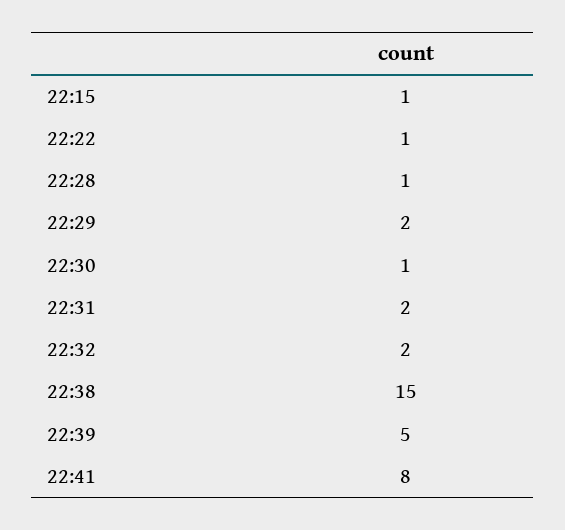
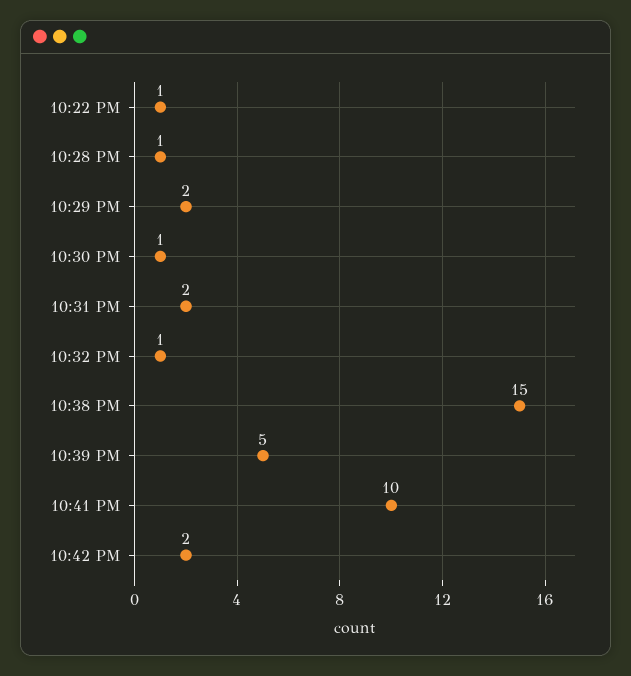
22:15: 1 -> none
22:32: 2 -> 1
22:41: 8 -> 10
10:42 PM: none -> 2

